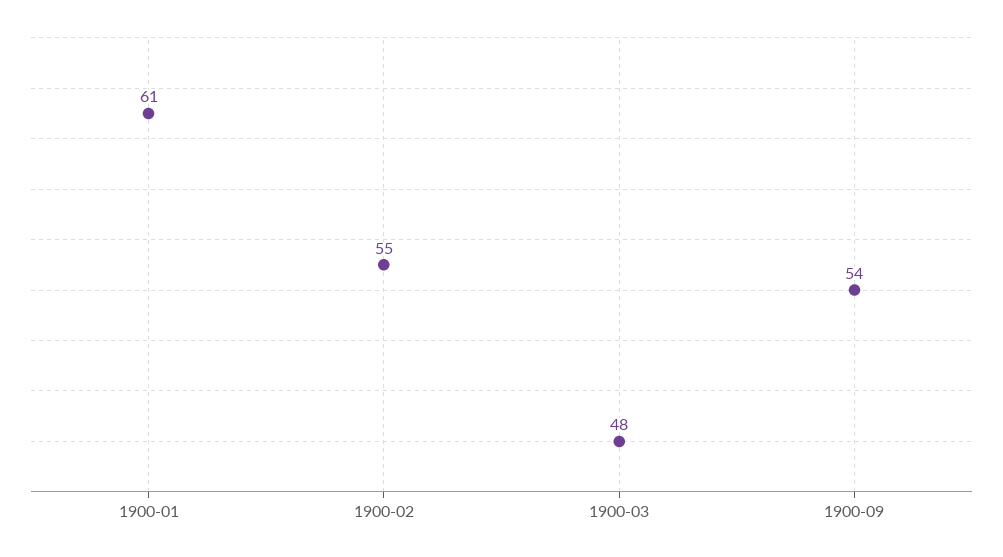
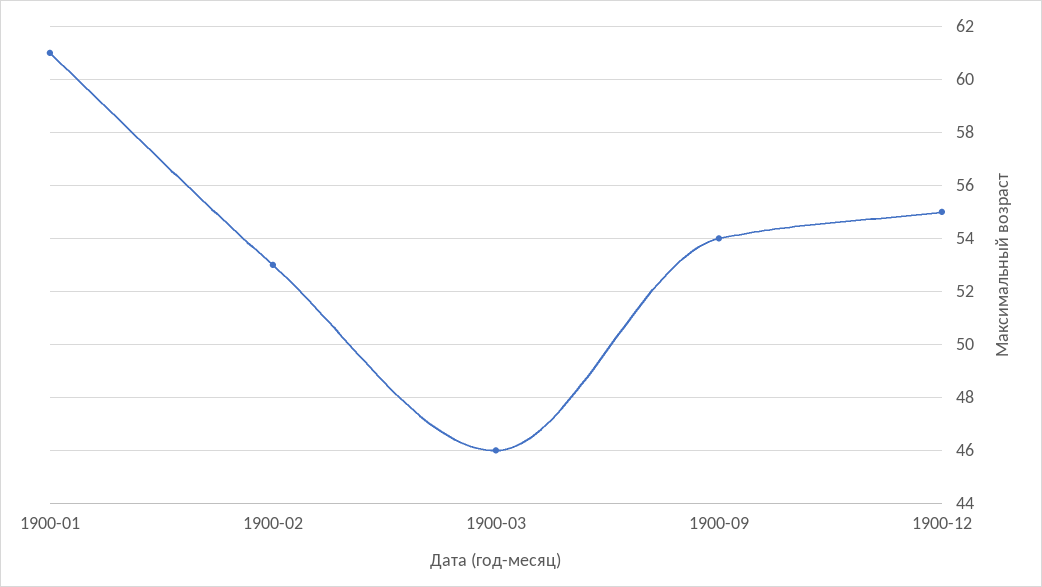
1900-02: 55 -> 53
1900-03: 48 -> 46
1900-12: none -> 55

